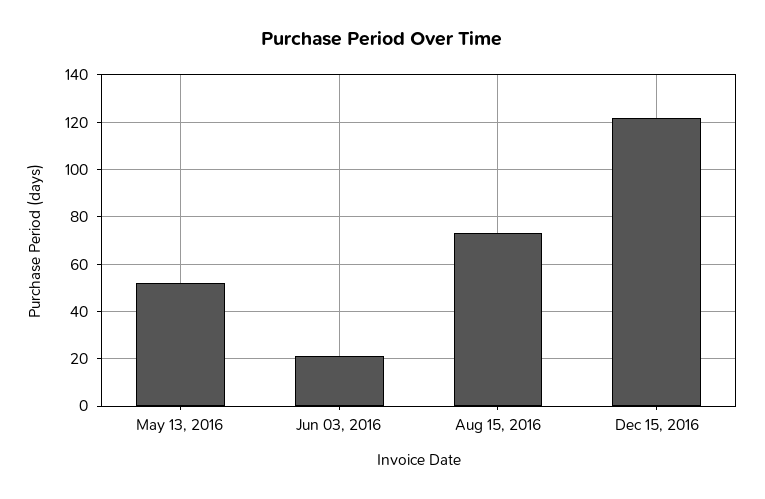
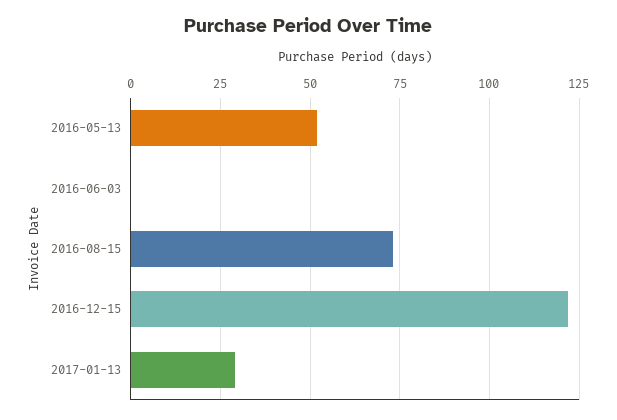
Jun 03, 2016: 20 -> 0
2017-01-13: none -> 30

